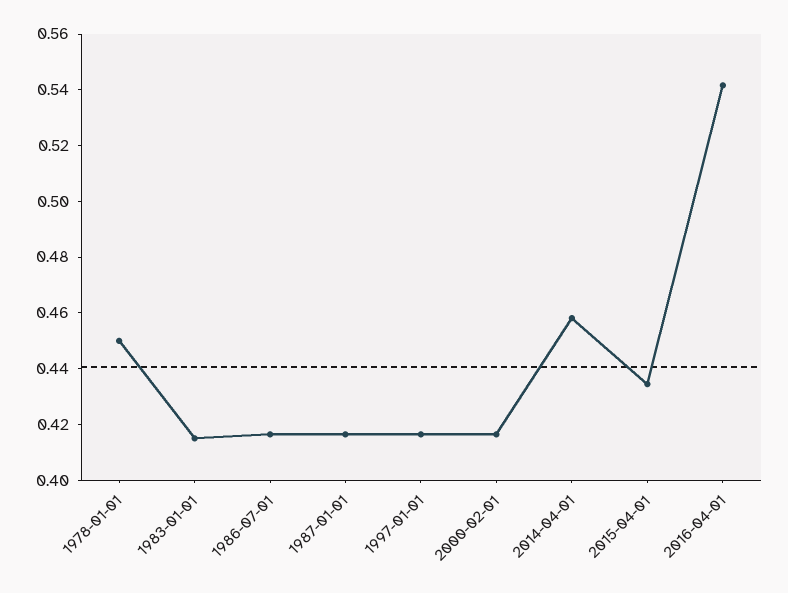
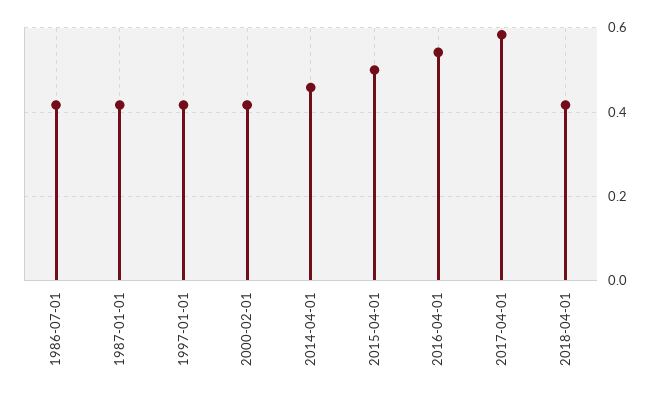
1978-01-01: 0.45 -> none
1983-01-01: 0.415 -> none
2015-04-01: 0.435 -> 0.5
2017-04-01: none -> 0.58
2018-04-01: none -> 0.42

